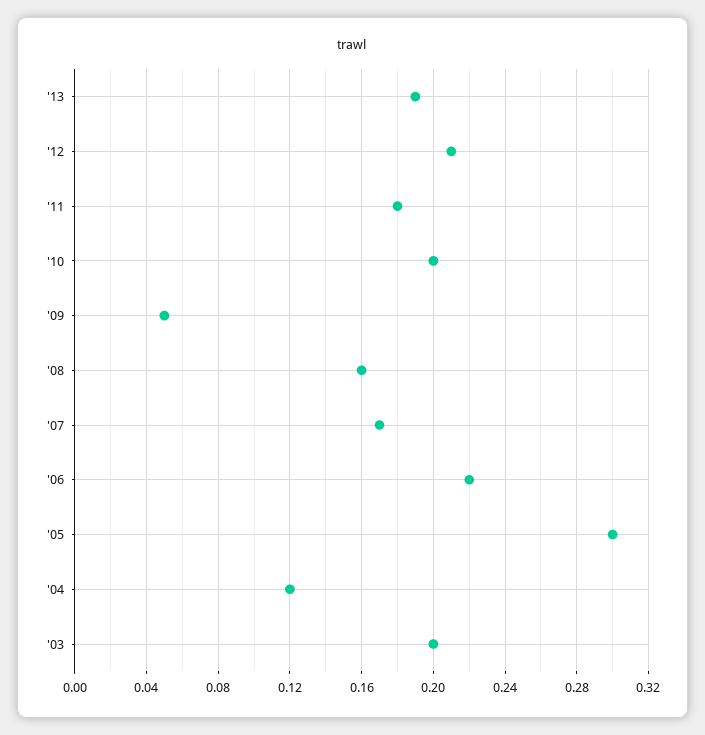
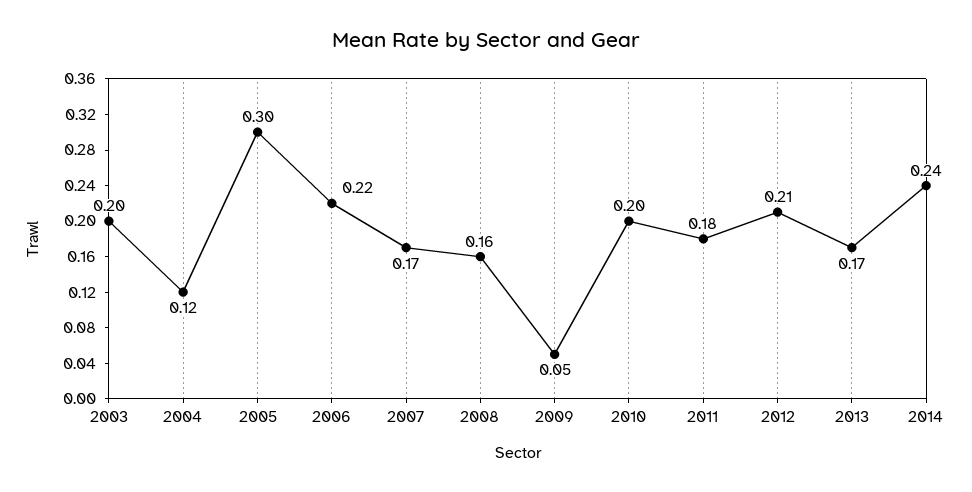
'13: 0.19 -> 0.17
2014: none -> 0.24

